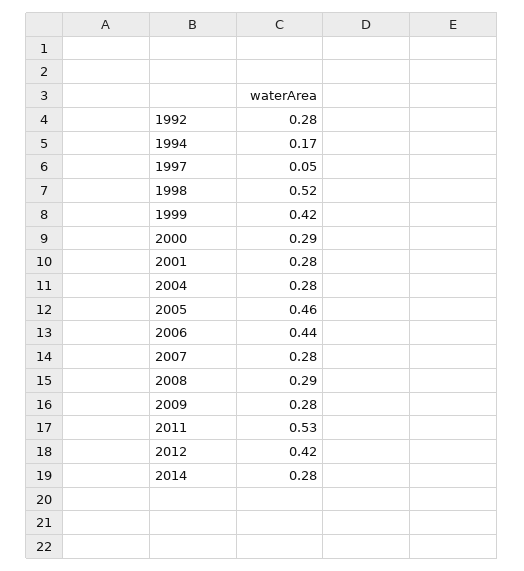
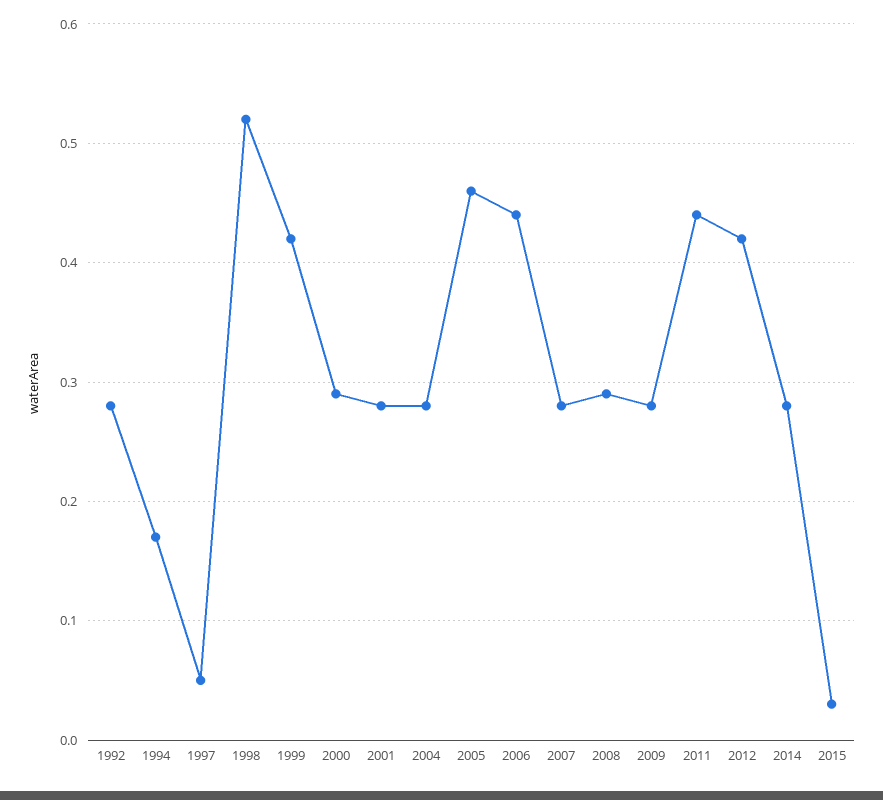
2011: 0.53 -> 0.44
2015: none -> 0.03

